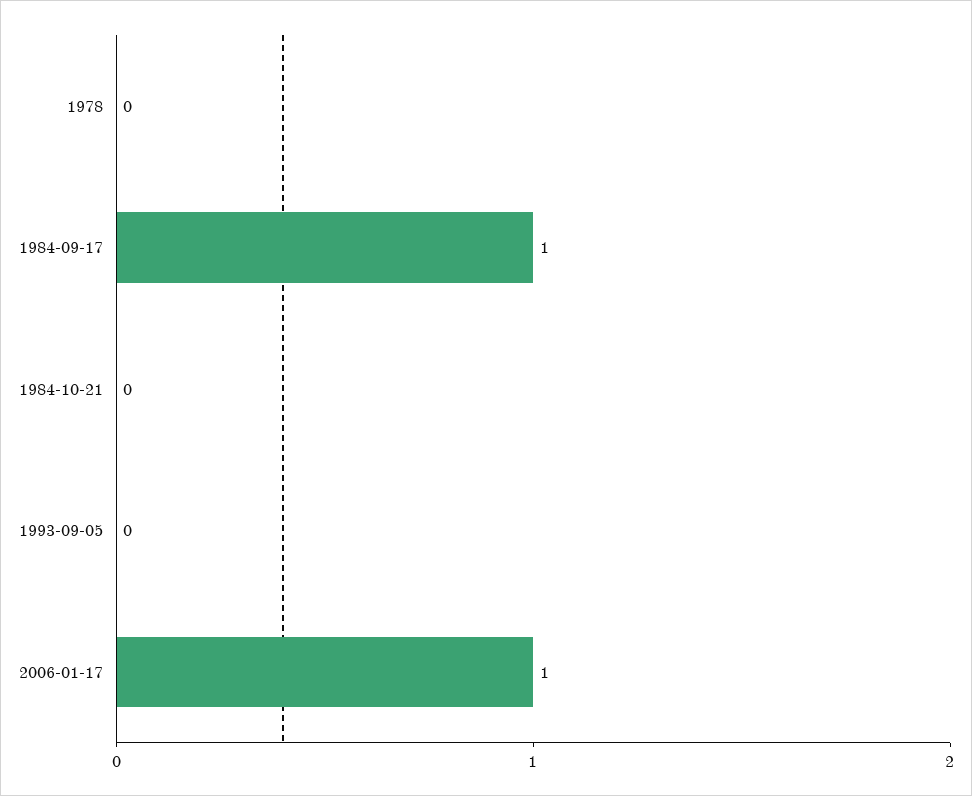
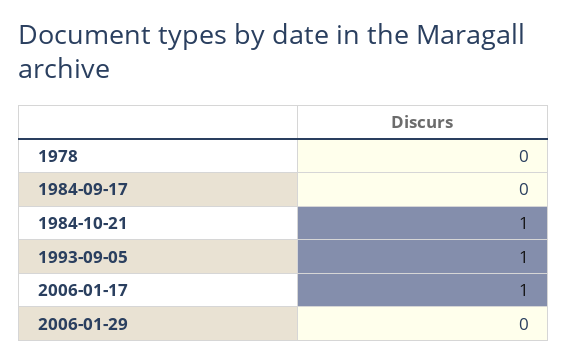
1984-09-17: 1 -> 0
1984-10-21: 0 -> 1
1993-09-05: 0 -> 1
2006-01-29: none -> 0

